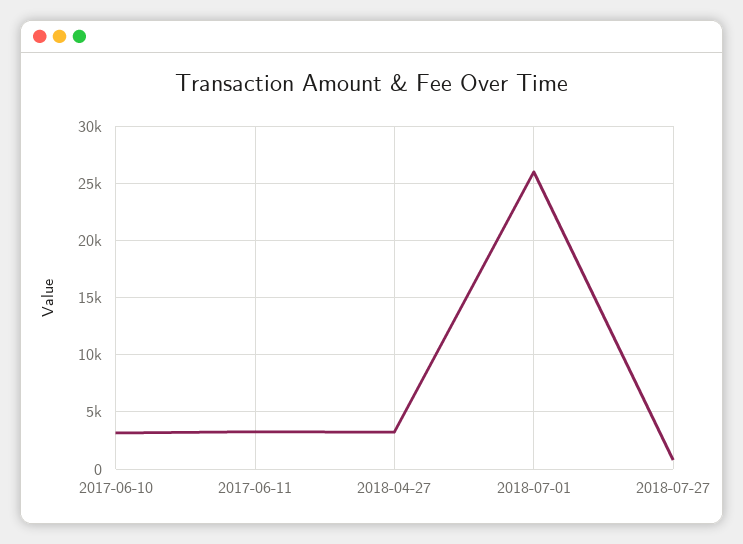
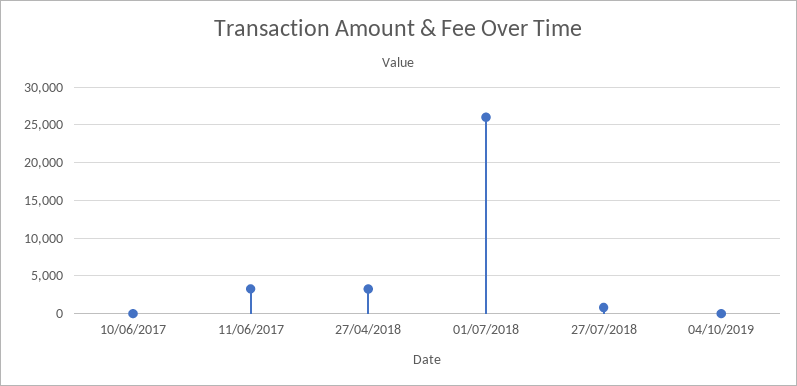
2017-06-10: 3000 -> 0
04/10/2019: none -> 0

